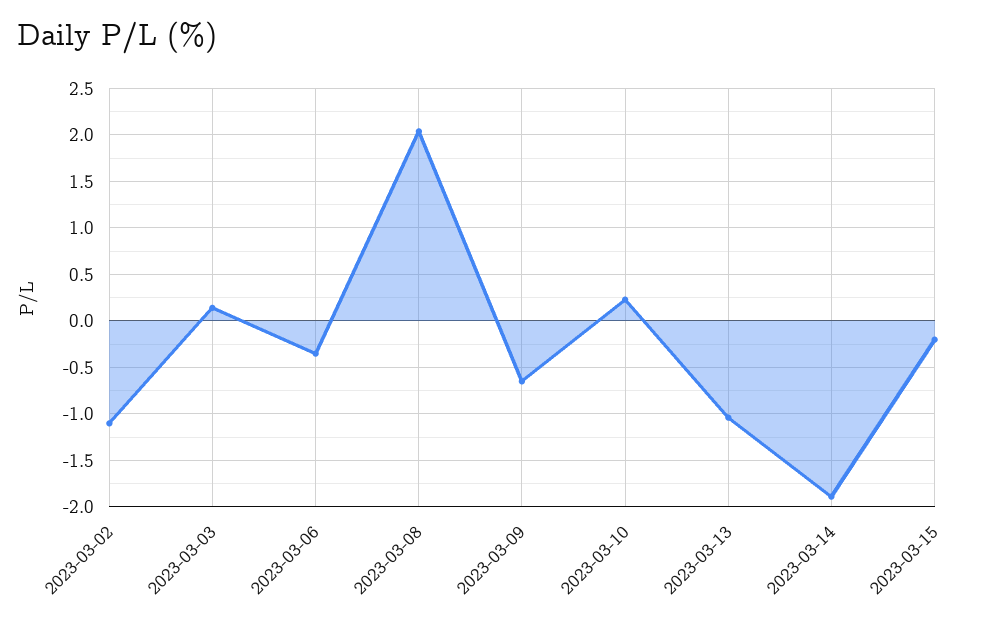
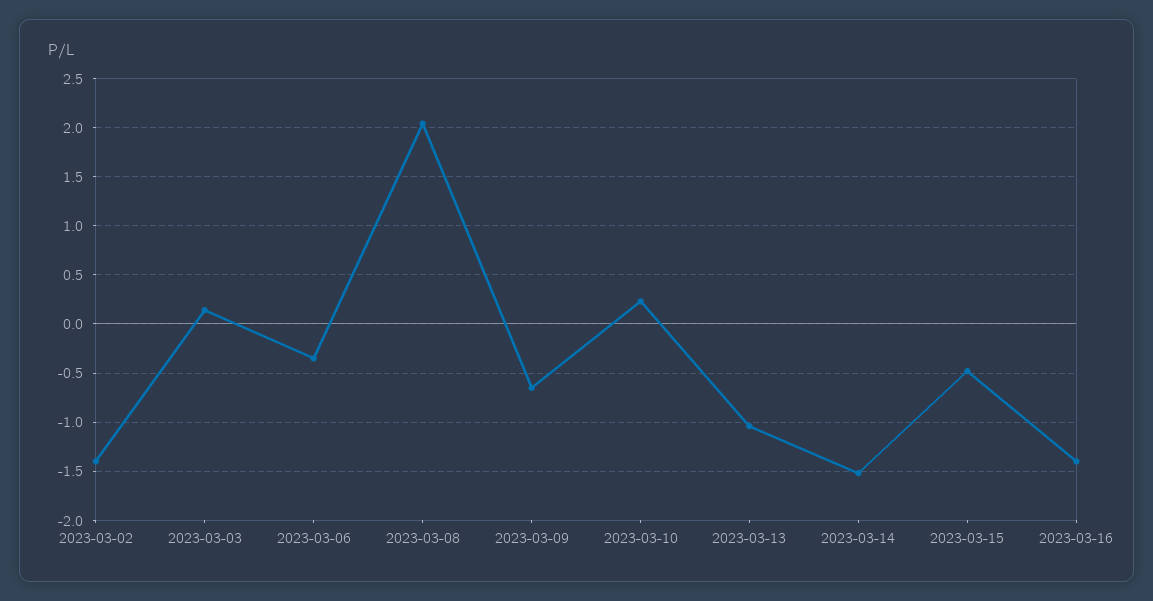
2023-03-02: -1.1 -> -1.4
2023-03-14: -1.9 -> -1.5
2023-03-15: -0.2 -> -0.5
2023-03-16: none -> -1.4

